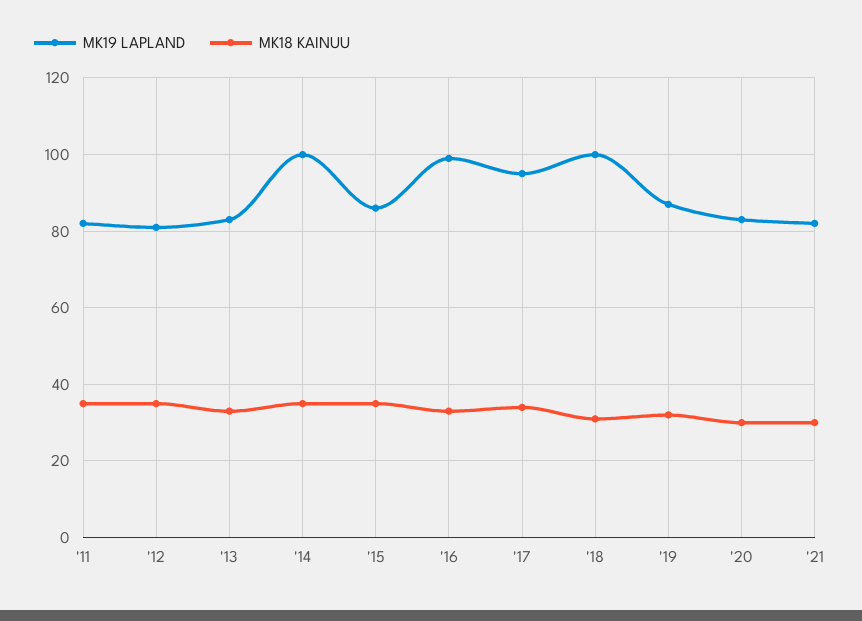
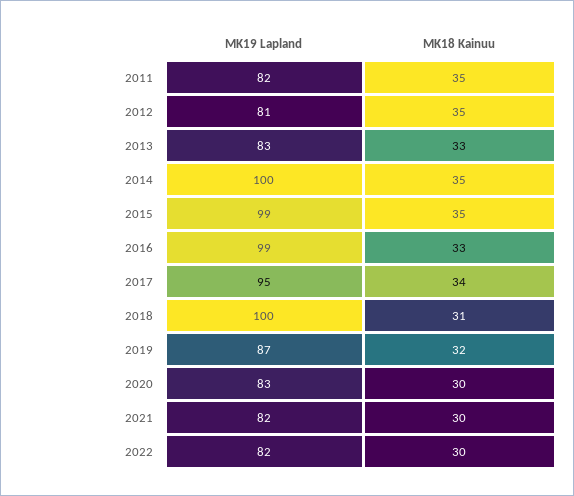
MK19 LAPLAND, '15: 85 -> 99
MK19 LAPLAND, 2022: none -> 82
MK18 KAINUU, 2022: none -> 30

